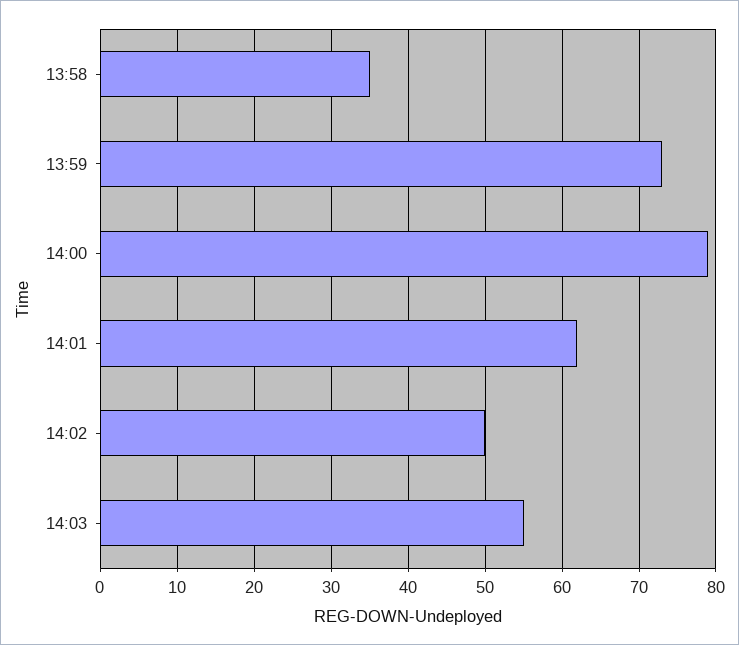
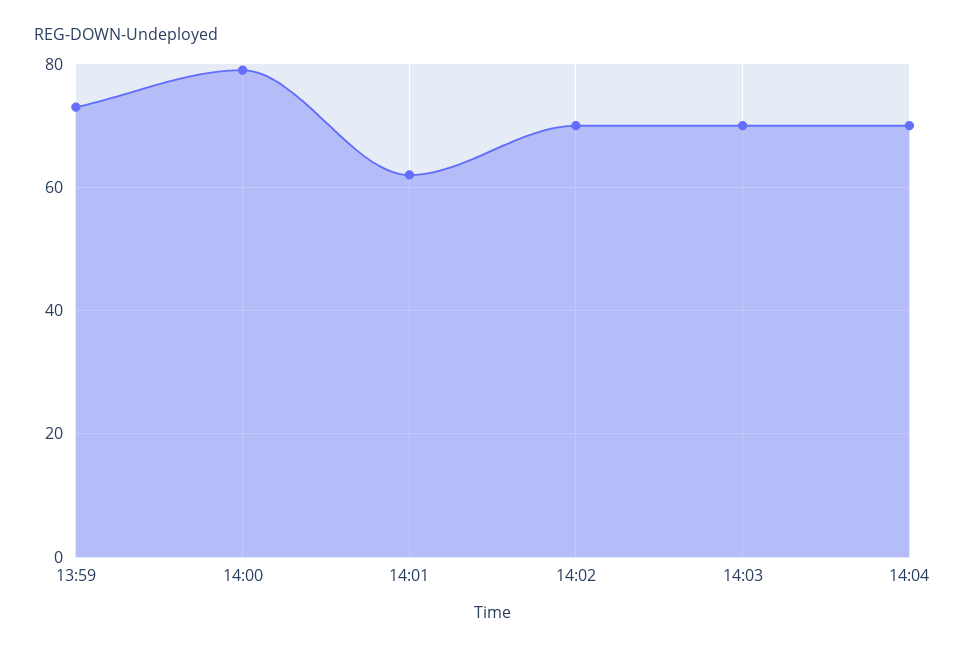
13:58: 35 -> none
14:02: 50 -> 70
14:03: 55 -> 70
14:04: none -> 70

